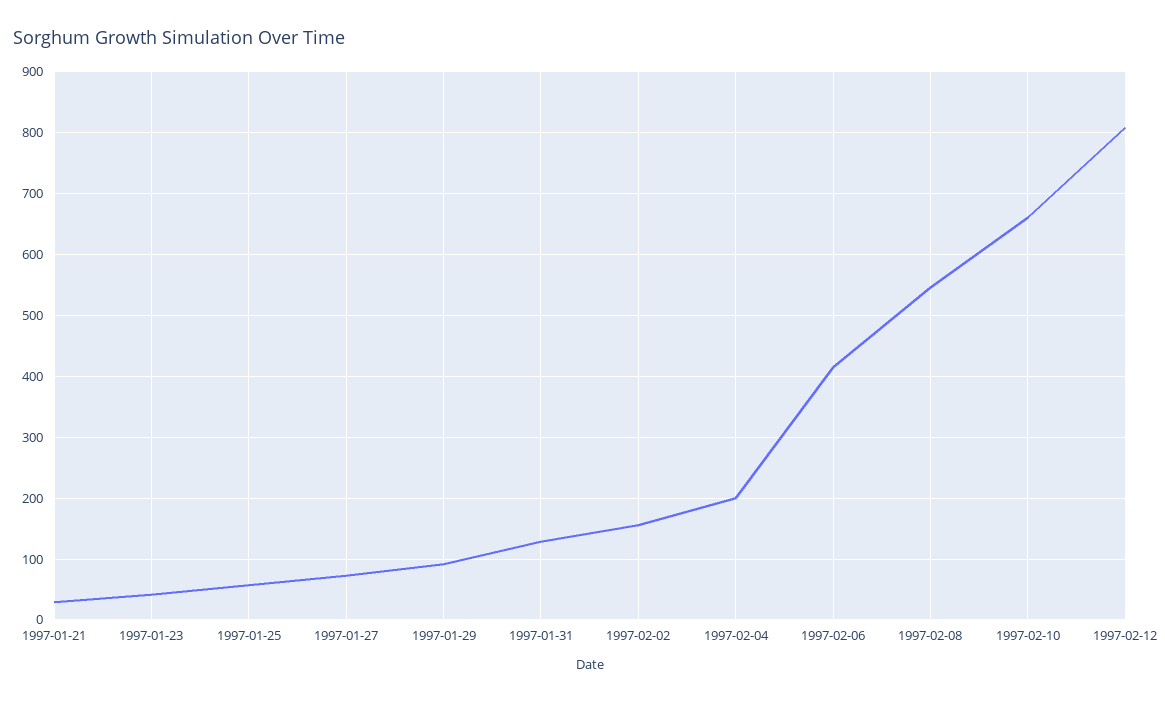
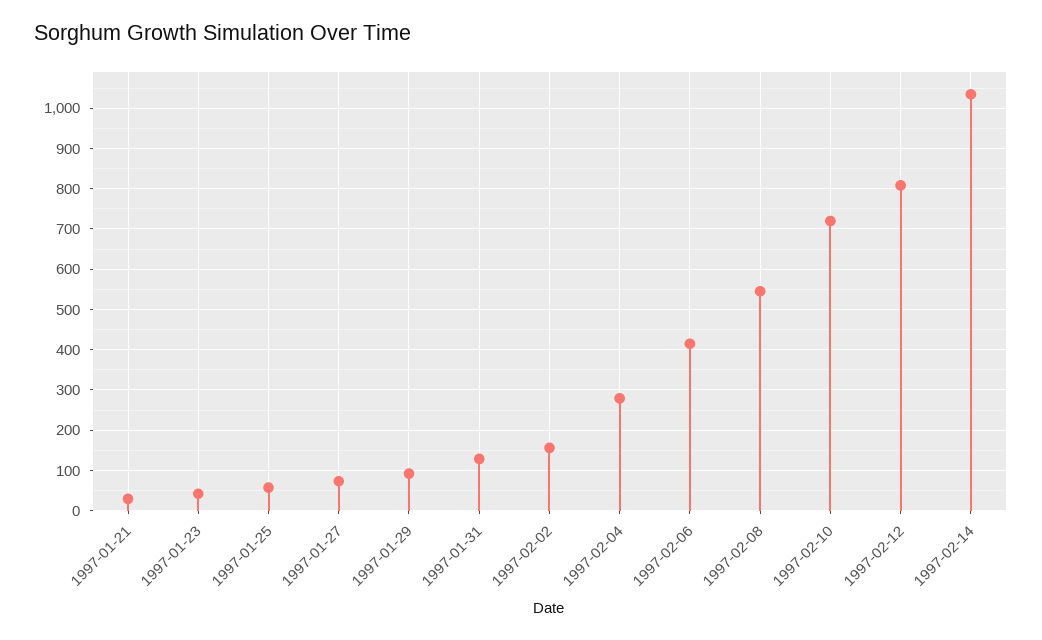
1997-02-04: 200 -> 280
1997-02-10: 660 -> 720
1997-02-14: none -> 1040

